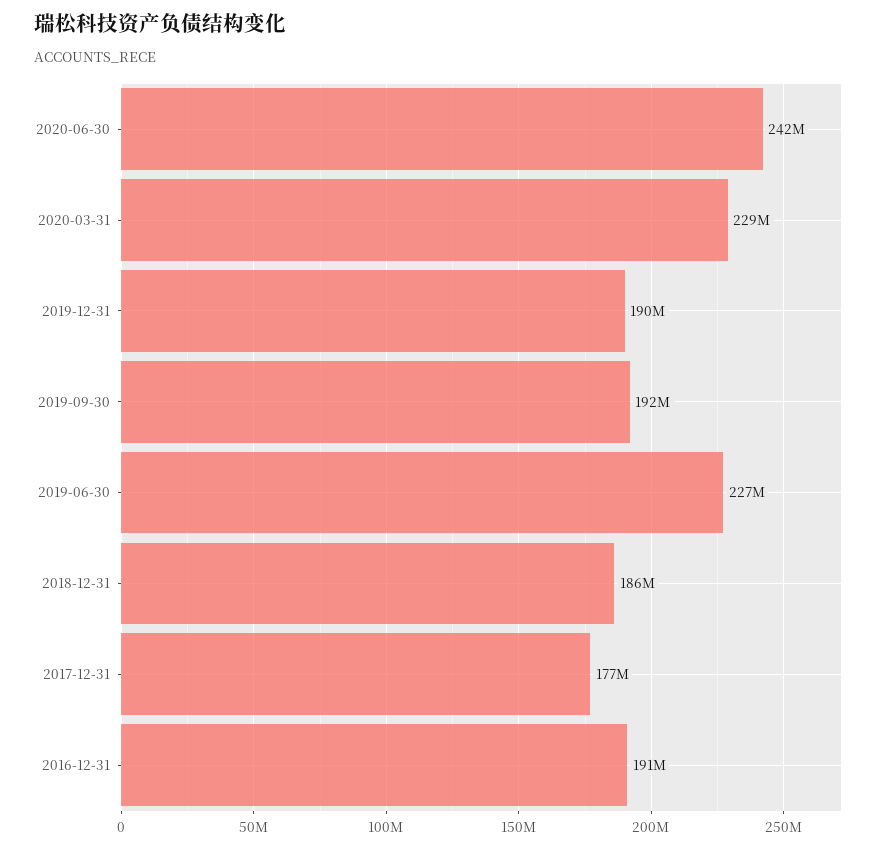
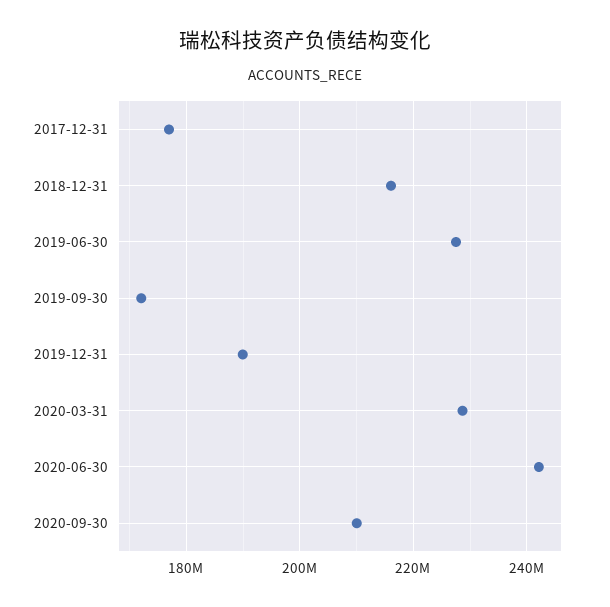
2019-09-30: 192000000 -> 172000000
2018-12-31: 186000000 -> 216000000
2016-12-31: 191000000 -> none
2020-09-30: none -> 210000000

